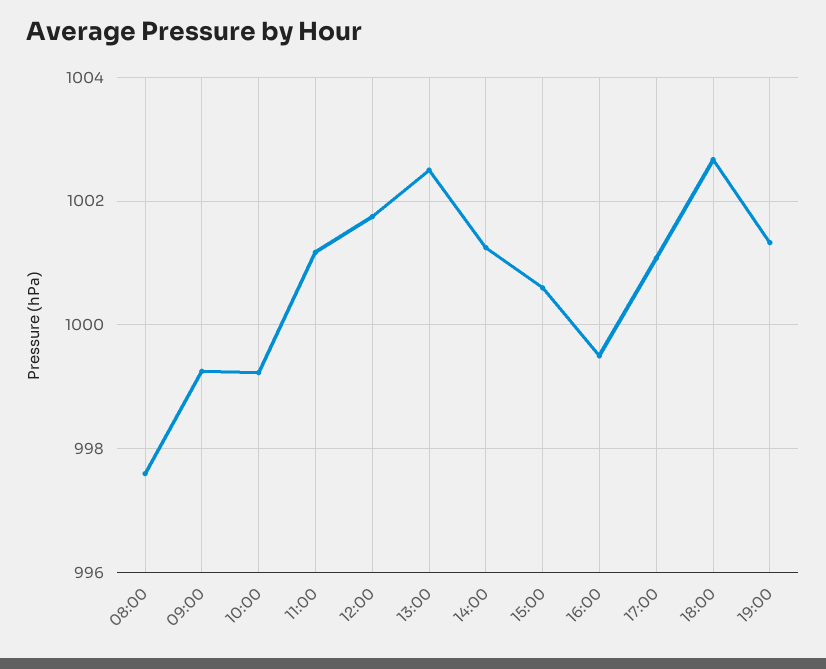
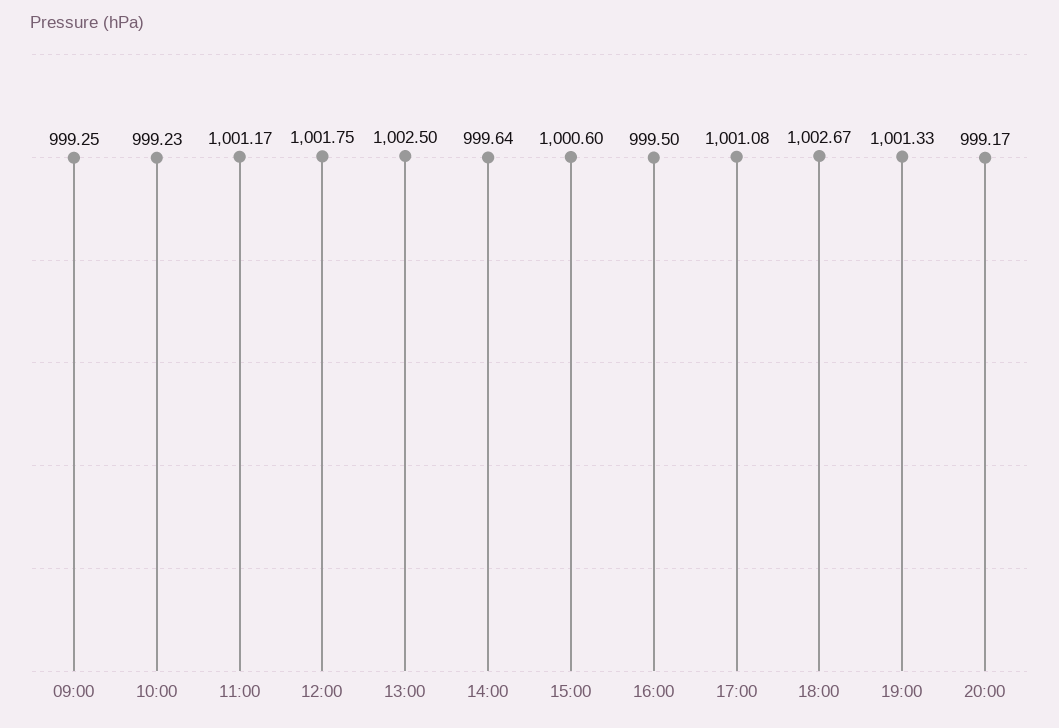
08:00: 997.6 -> none
14:00: 1001.2 -> 999.64
20:00: none -> 999.17

